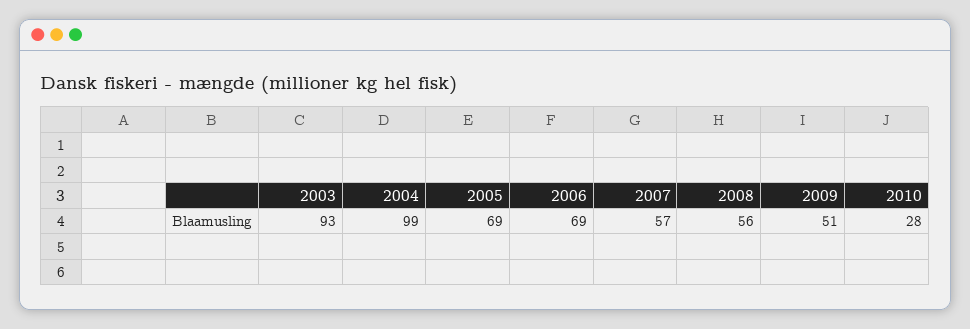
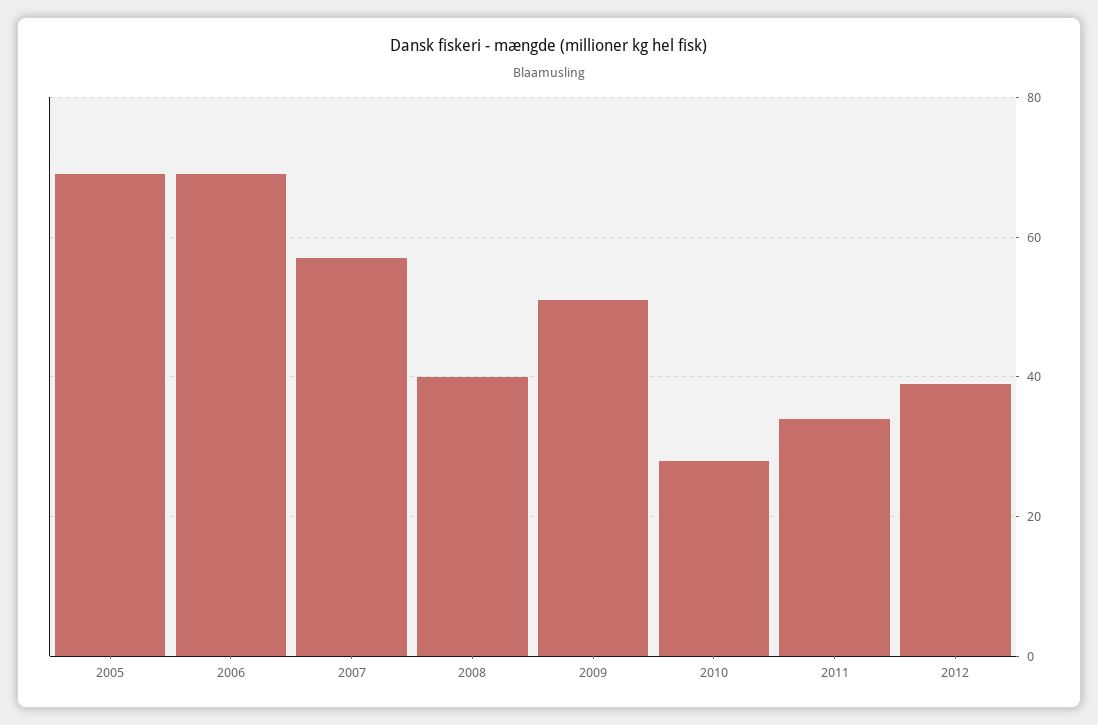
2003: 93 -> none
2004: 99 -> none
2008: 56 -> 40
2011: none -> 35
2012: none -> 40

